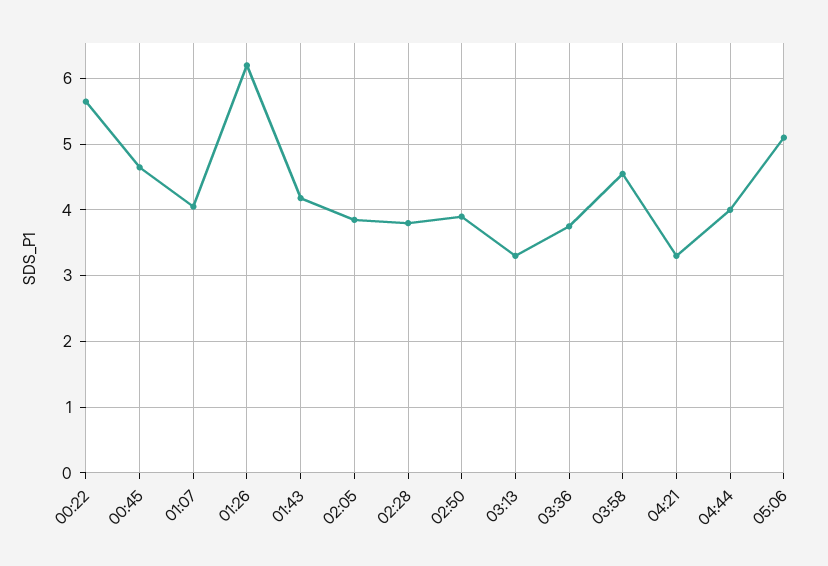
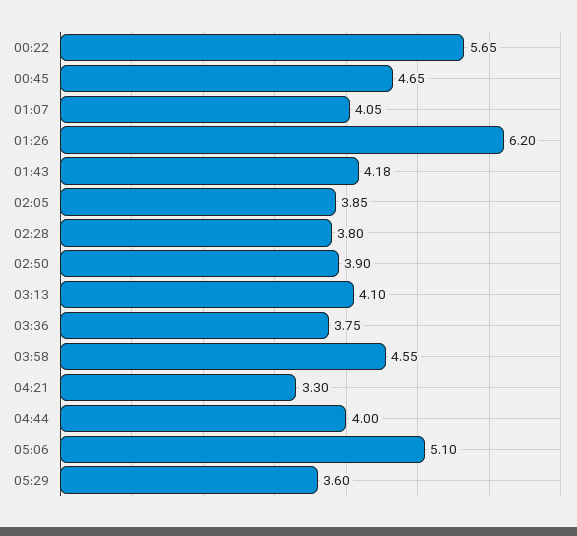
03:13: 3.3 -> 4.1
05:29: none -> 3.6

